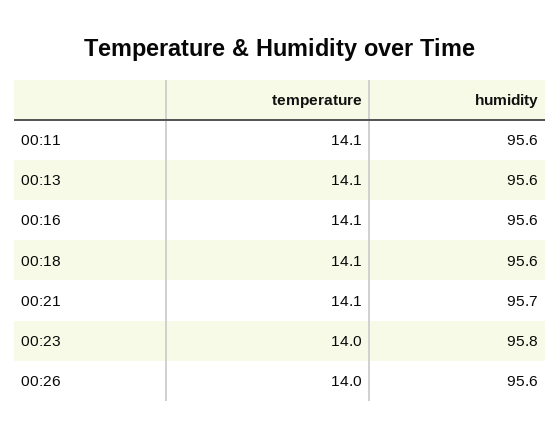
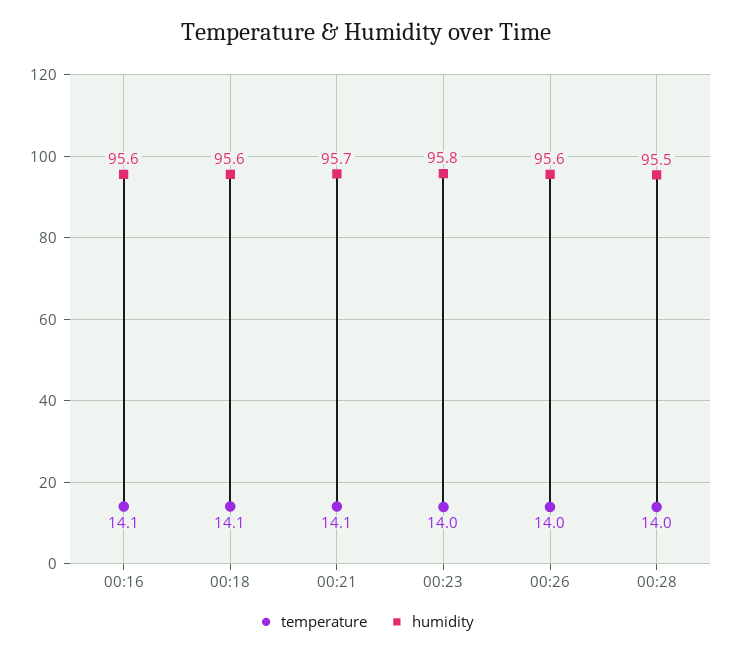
temperature, 00:11: 14.1 -> none
humidity, 00:11: 95.6 -> none
temperature, 00:13: 14.1 -> none
humidity, 00:13: 95.6 -> none
temperature, 00:28: none -> 14
humidity, 00:28: none -> 95.5

